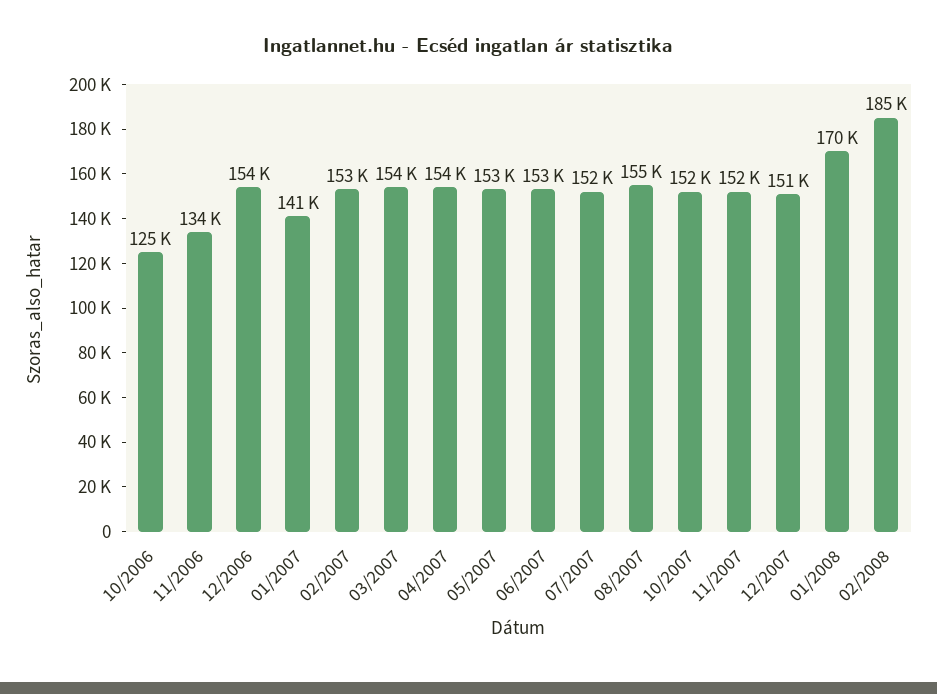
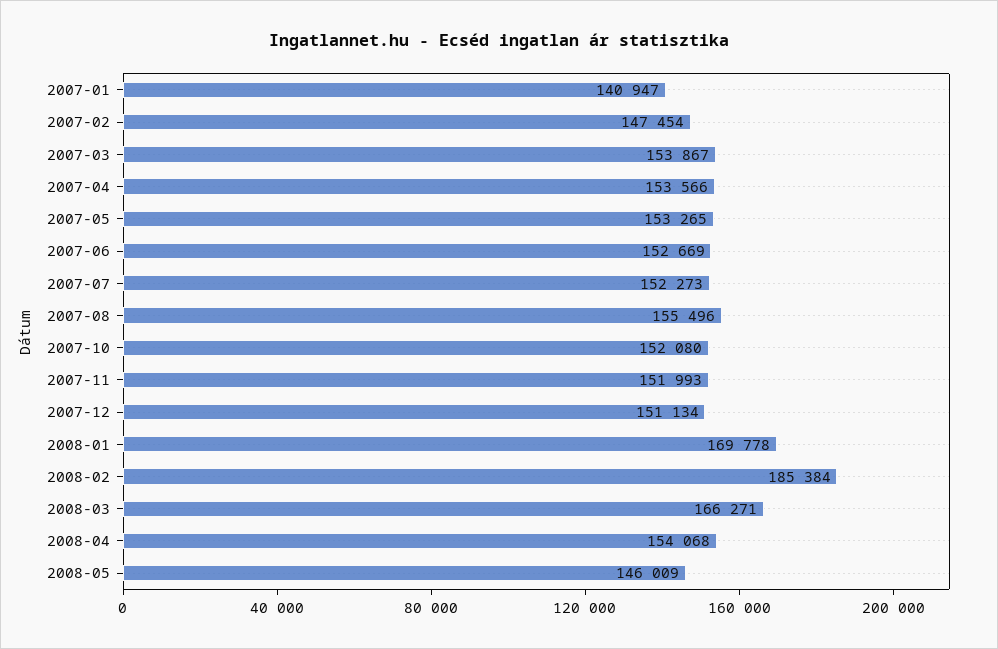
10/2006: 125000 -> none
11/2006: 134000 -> none
12/2006: 154000 -> none
02/2007: 153000 -> 147454
2008-03: none -> 166271
2008-04: none -> 154068
2008-05: none -> 146009

